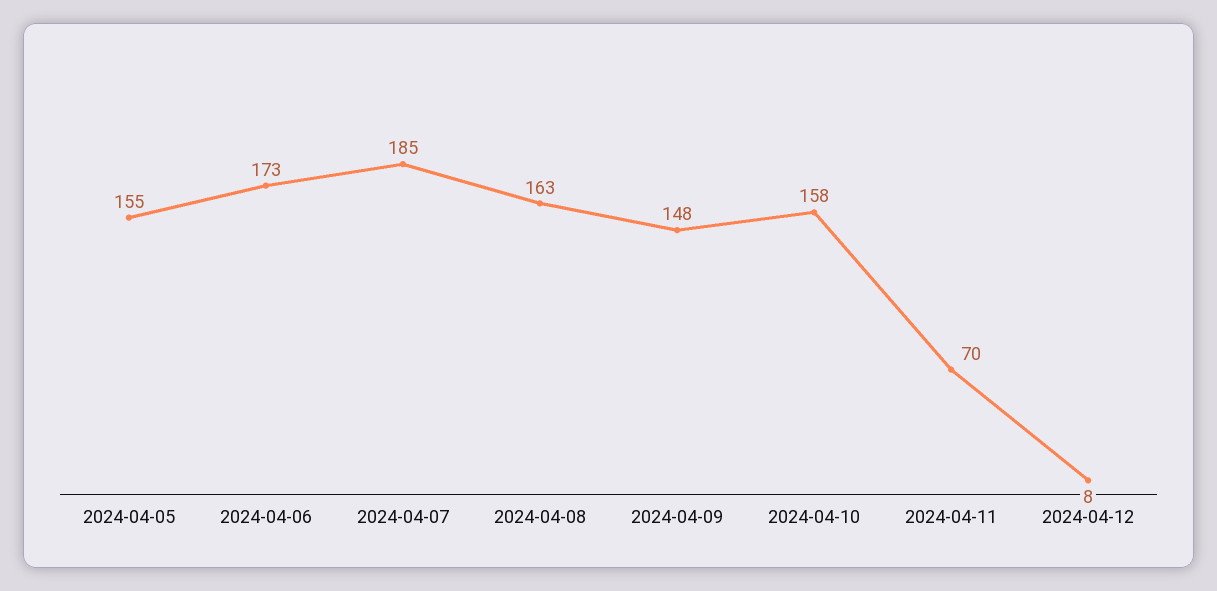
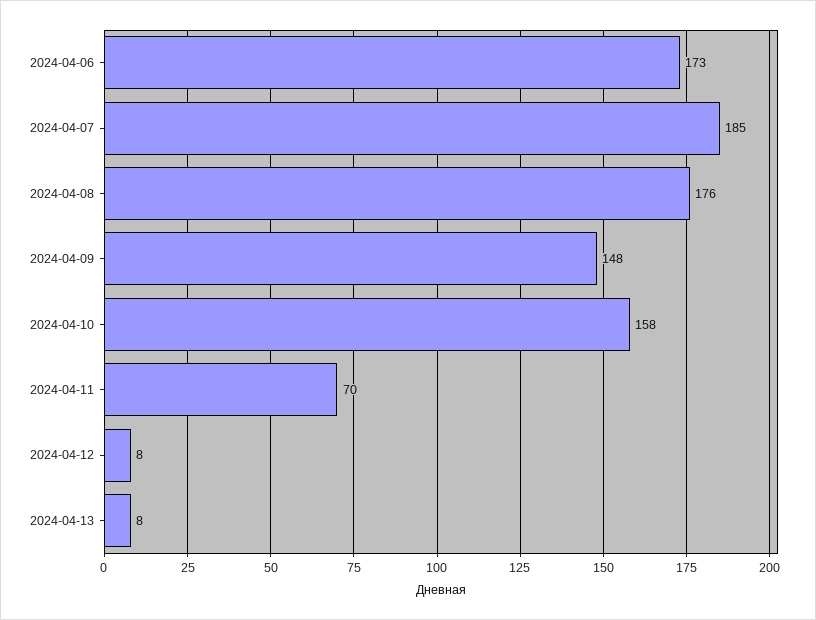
2024-04-05: 155 -> none
2024-04-08: 163 -> 176
2024-04-13: none -> 8

